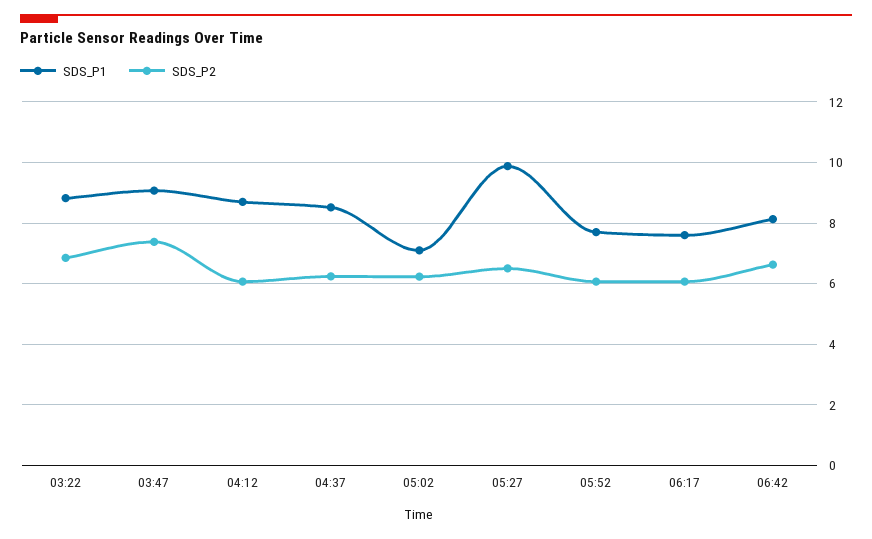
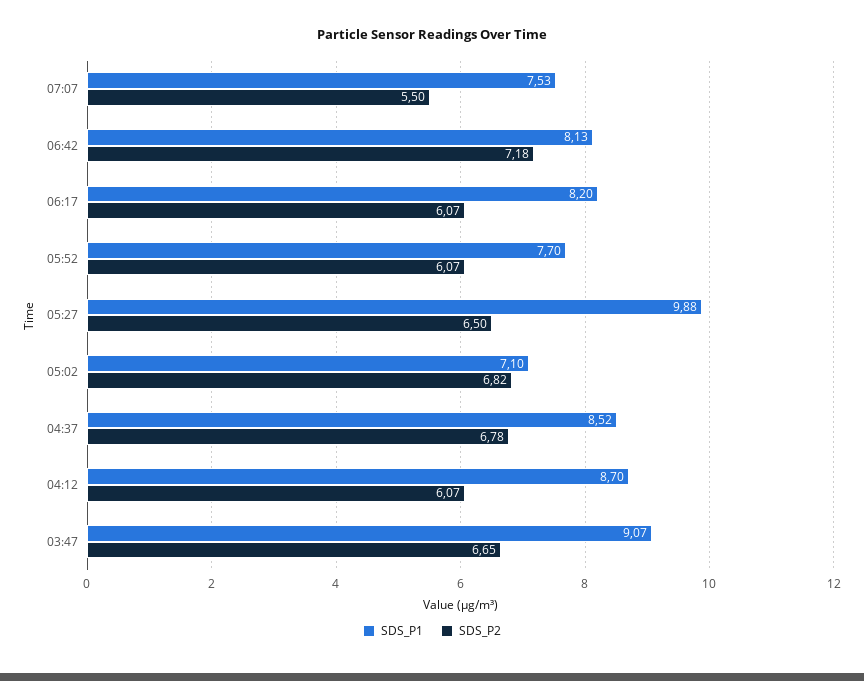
SDS_P1, 03:22: 8.8 -> none
SDS_P2, 03:22: 6.8 -> none
SDS_P2, 03:47: 7.4 -> 6.65
SDS_P2, 04:37: 6.2 -> 6.78
SDS_P2, 05:02: 6.2 -> 6.82
SDS_P1, 06:17: 7.6 -> 8.2
SDS_P2, 06:42: 6.6 -> 7.18
SDS_P1, 07:07: none -> 7.53
SDS_P2, 07:07: none -> 5.5

